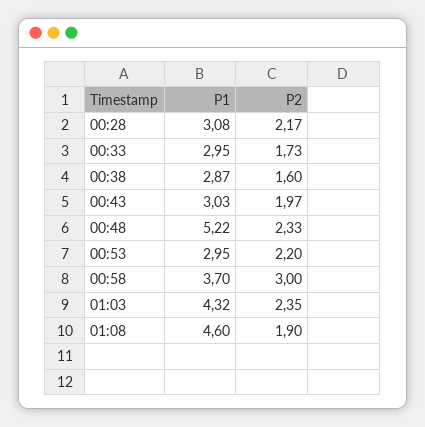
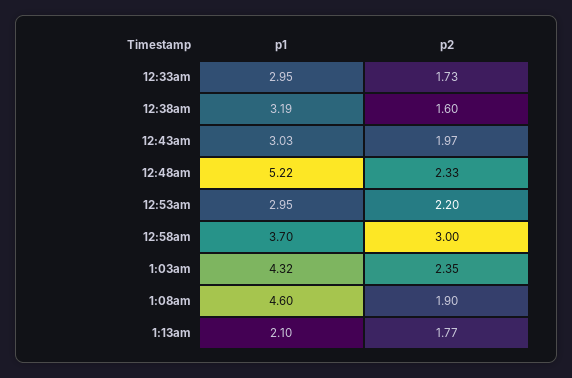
P1, 00:28: 3.08 -> none
P2, 00:28: 2.17 -> none
P1, 00:38: 2.87 -> 3.19
P1, 1:13am: none -> 2.1
P2, 1:13am: none -> 1.77

